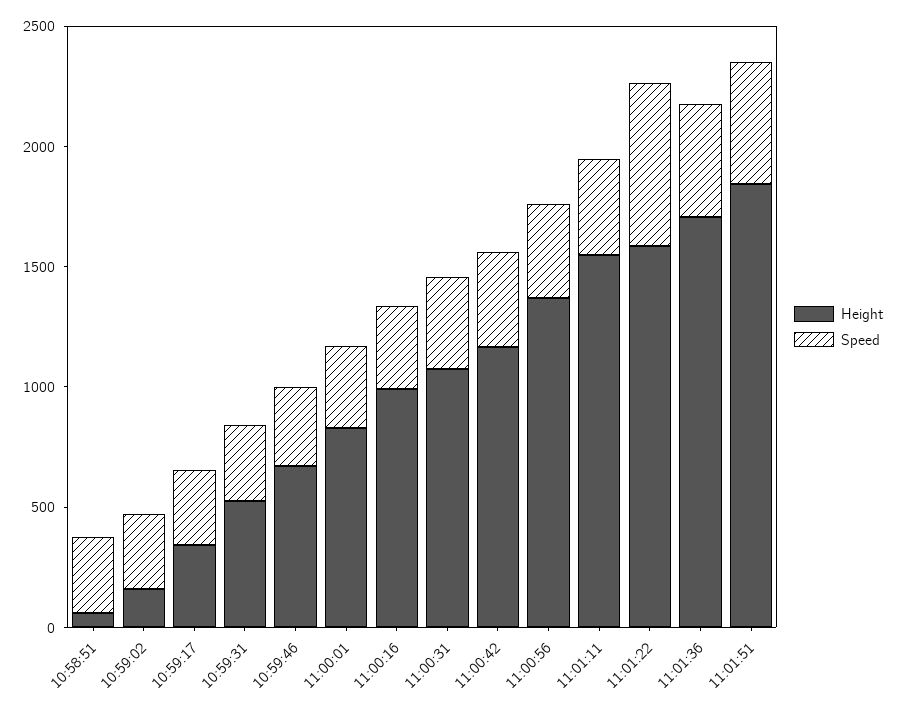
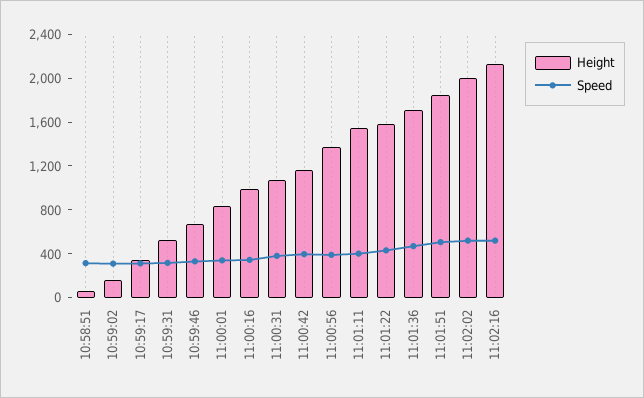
Speed, 11:01:22: 700 -> 400
Height, 11:02:02: none -> 2000
Speed, 11:02:02: none -> 500
Height, 11:02:16: none -> 2100
Speed, 11:02:16: none -> 500

